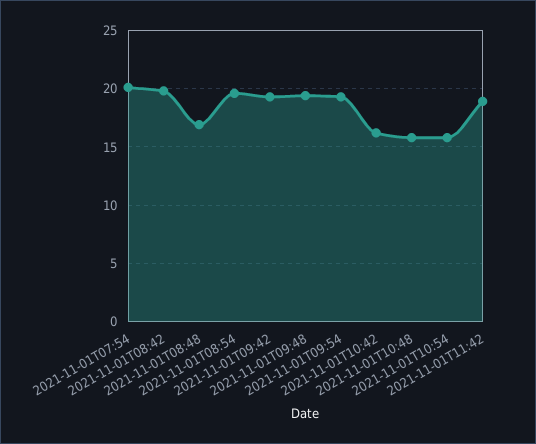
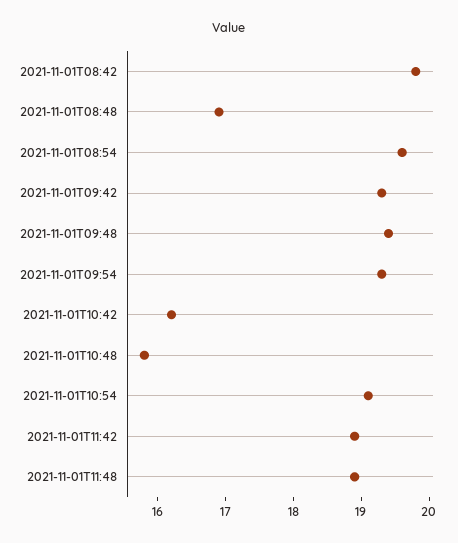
2021-11-01T07:54: 20 -> none
2021-11-01T10:54: 16 -> 19
2021-11-01T11:48: none -> 19

